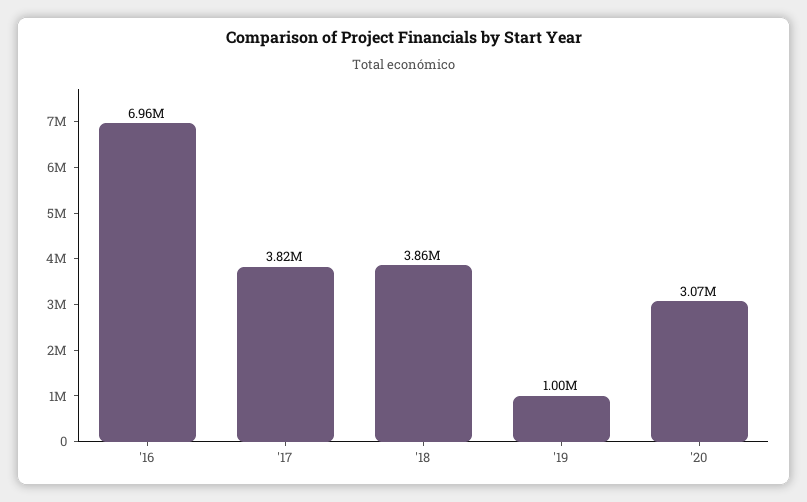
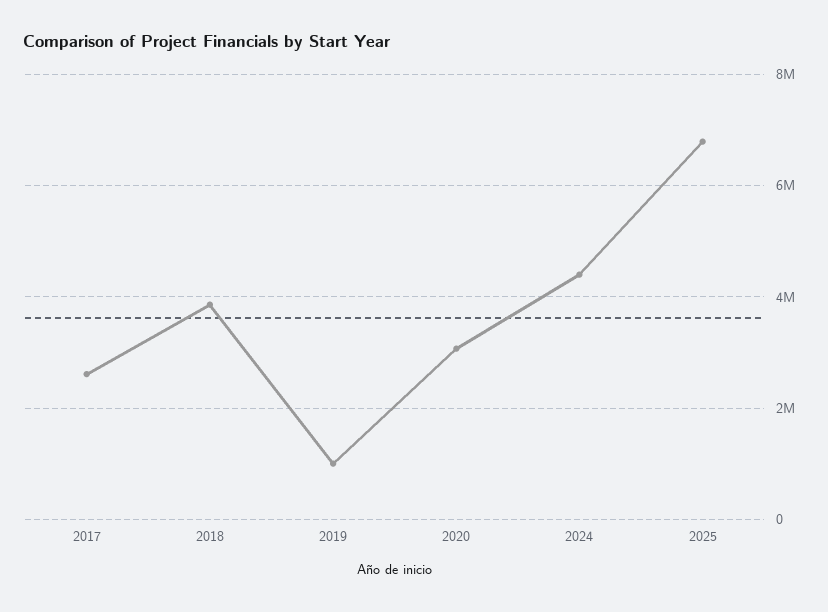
'16: 6960000 -> none
'17: 3820000 -> 2600000
2024: none -> 4400000
2025: none -> 6800000

